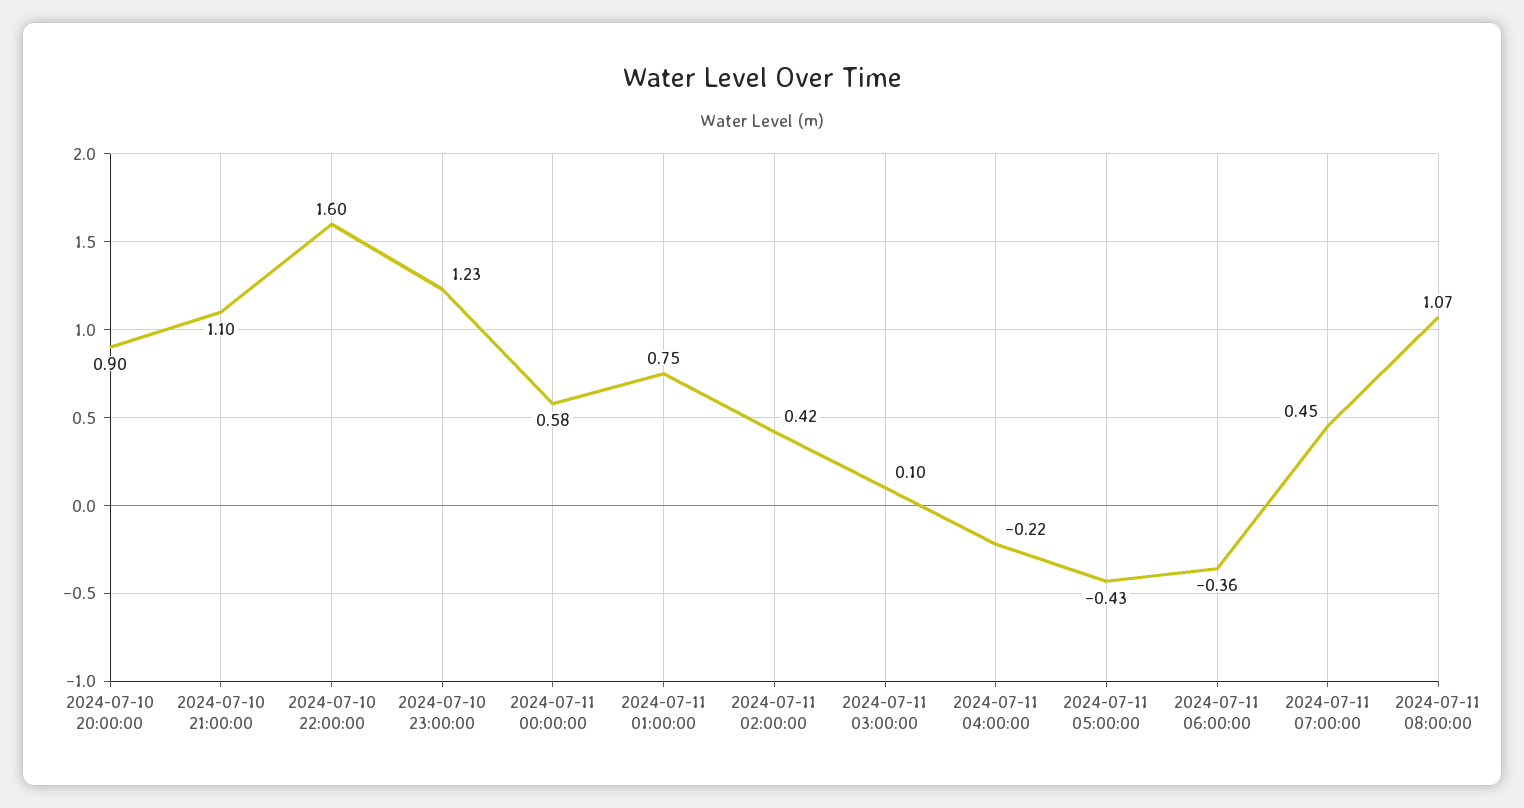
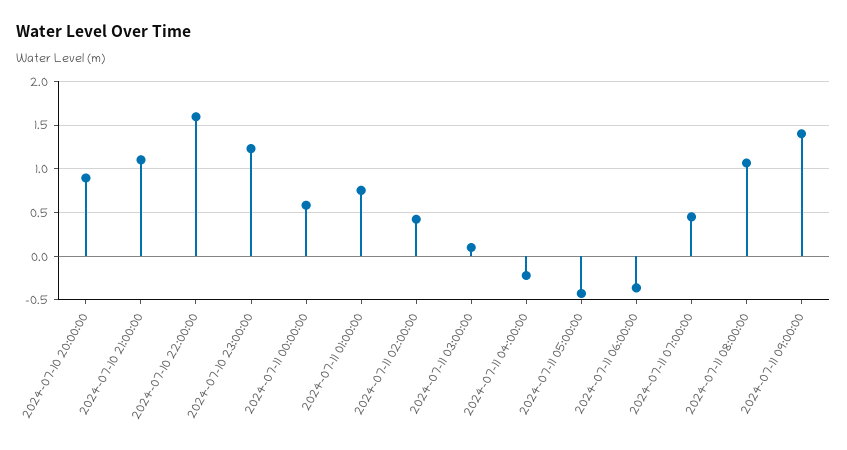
2024-07-11 09:00:00: none -> 1.4

